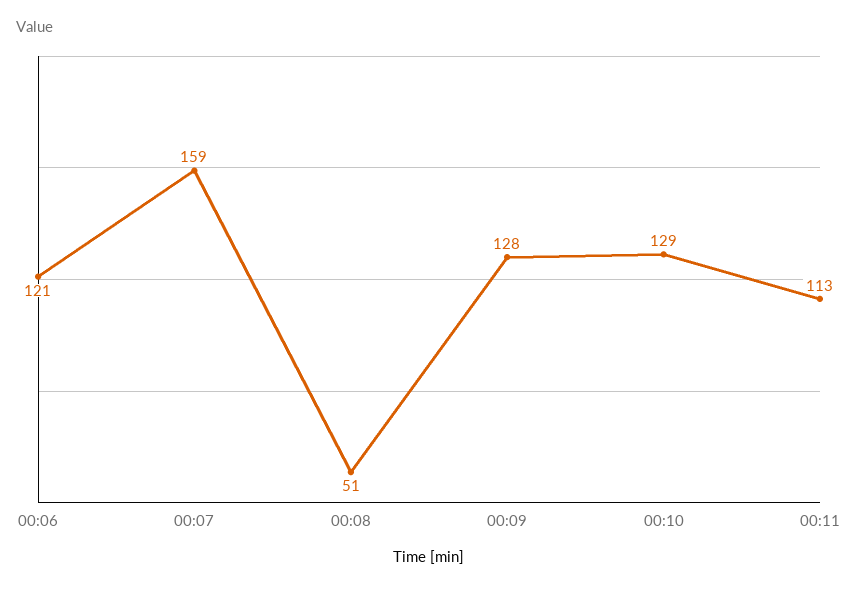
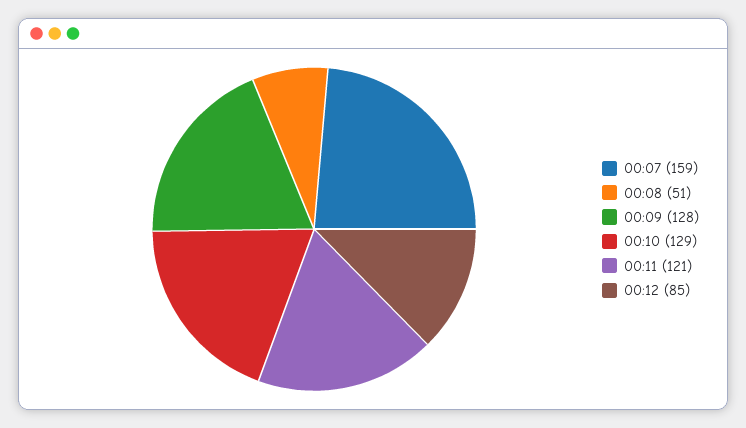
00:06: 121 -> none
00:11: 113 -> 121
00:12: none -> 85

